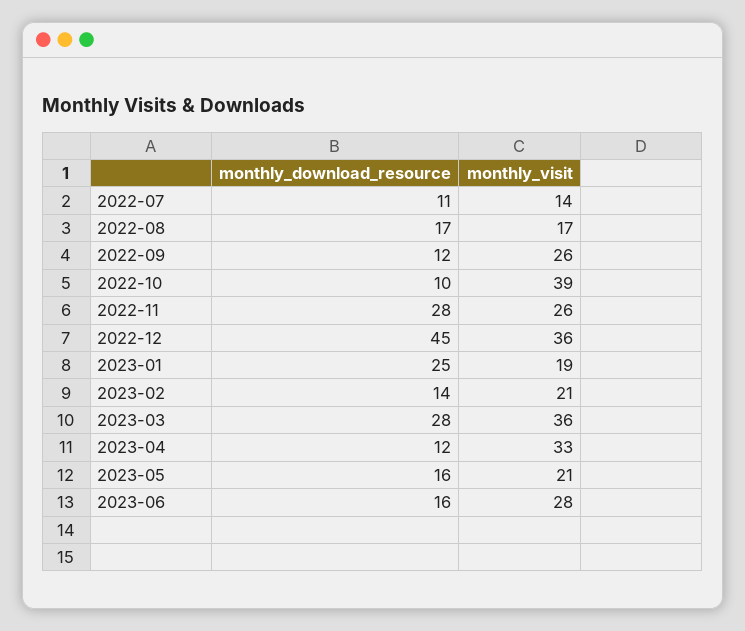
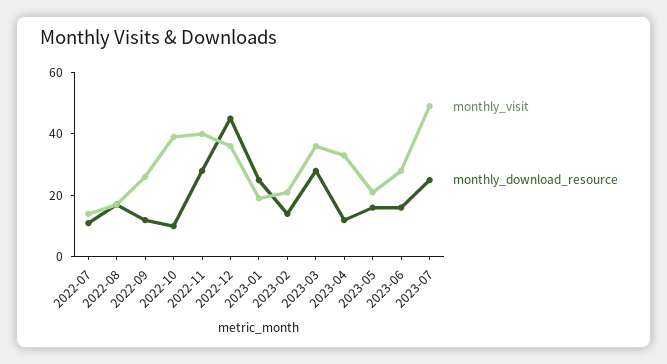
monthly_visit, 2022-11: 26 -> 40
monthly_visit, 2023-07: none -> 50
monthly_download_resource, 2023-07: none -> 25

